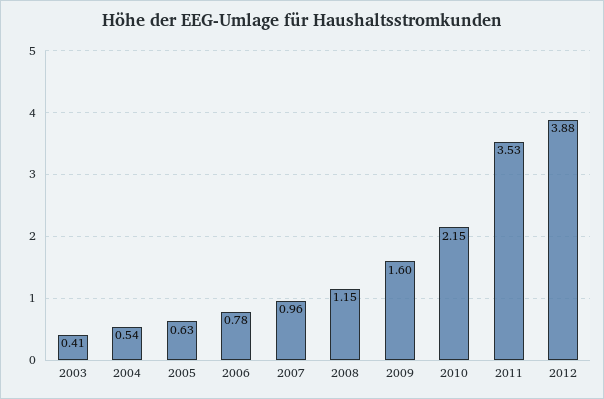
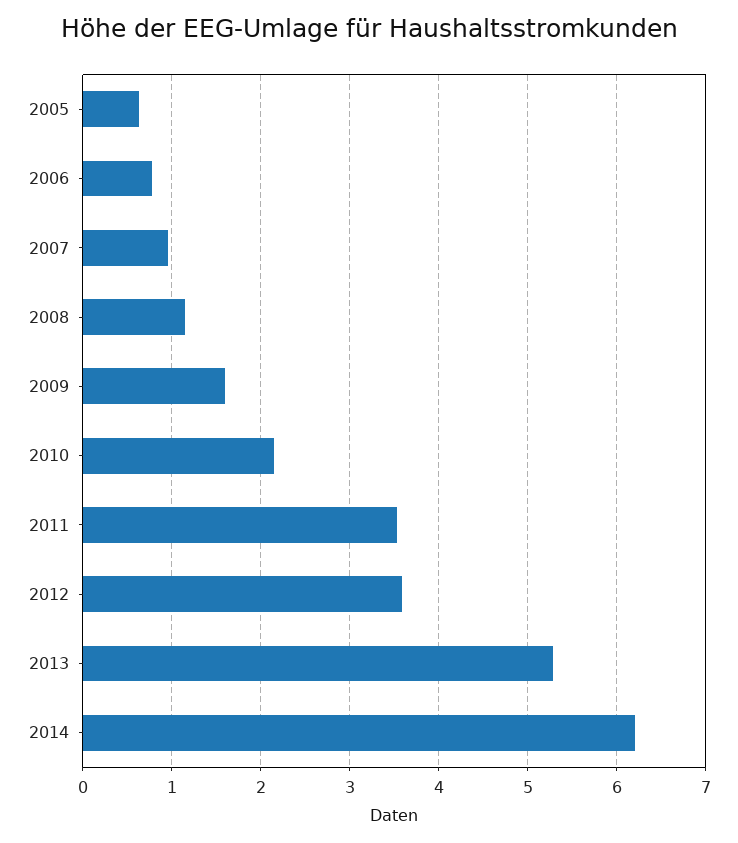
2003: 0.41 -> none
2004: 0.54 -> none
2012: 3.88 -> 3.6
2013: none -> 5.3
2014: none -> 6.2

